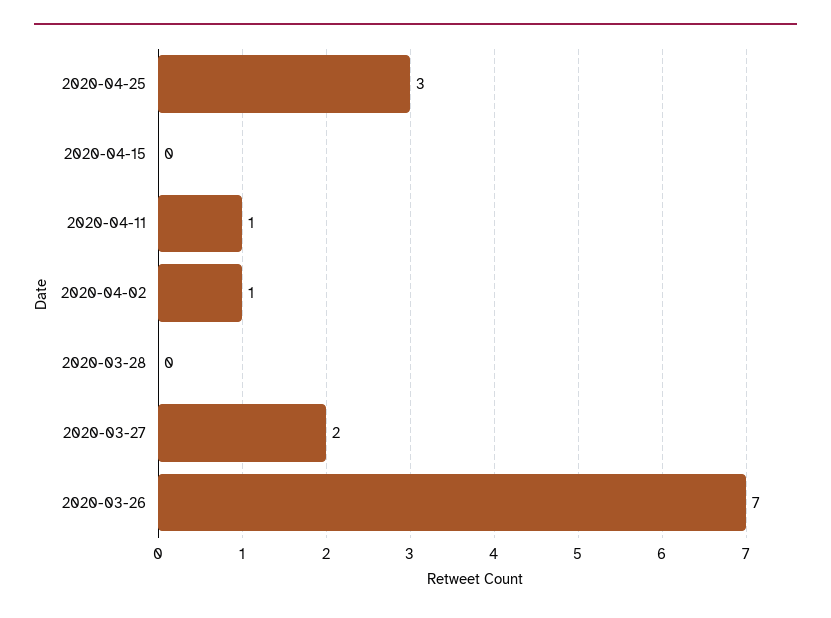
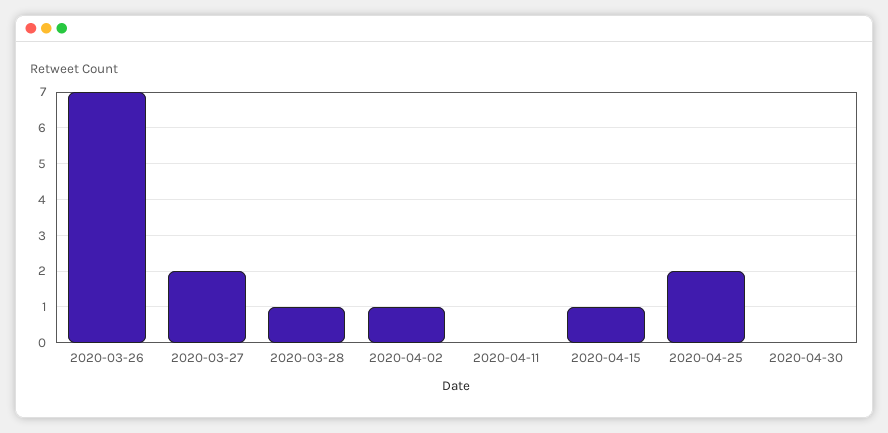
2020-04-25: 3 -> 2
2020-04-15: 0 -> 1
2020-04-11: 1 -> 0
2020-03-28: 0 -> 1
2020-04-30: none -> 0

